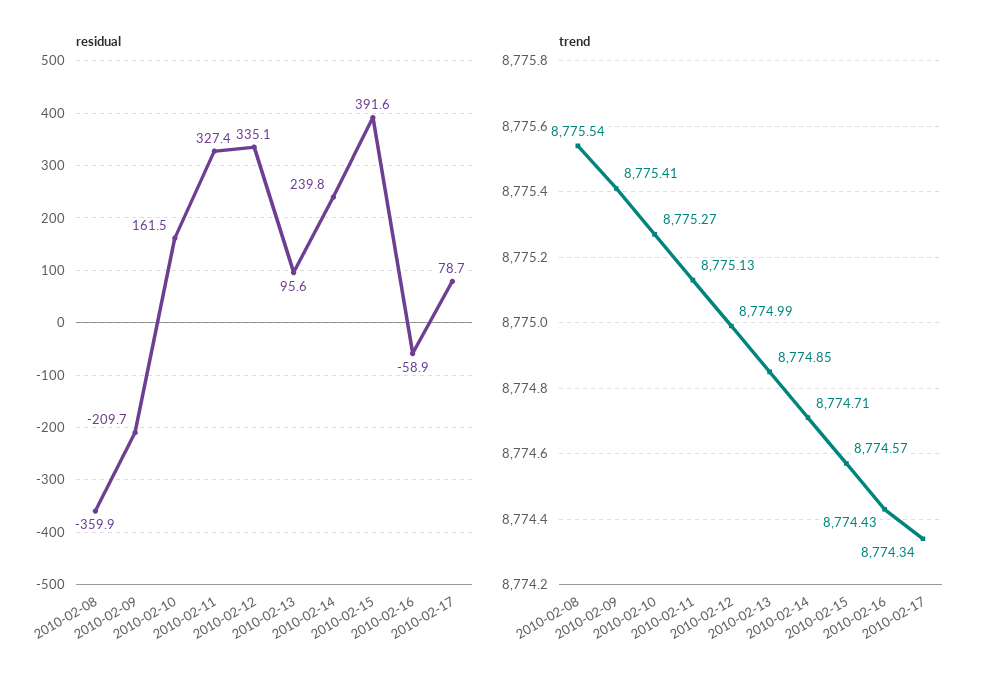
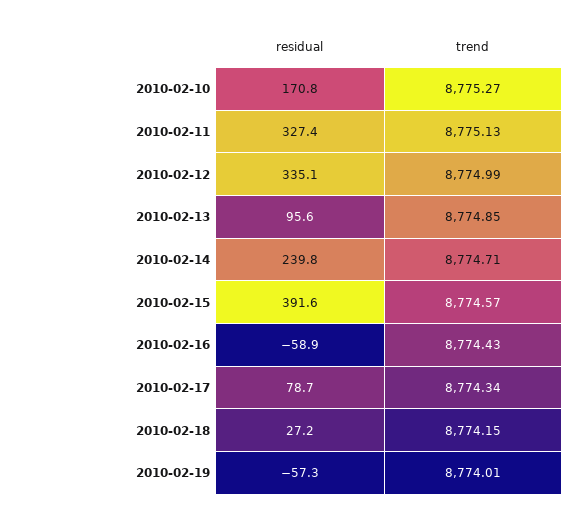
residual, 2010-02-08: -359.9 -> none
residual, 2010-02-09: -209.7 -> none
residual, 2010-02-10: 161.5 -> 170.8
trend, 2010-02-08: 8775.54 -> none
trend, 2010-02-09: 8775.41 -> none
residual, 2010-02-18: none -> 27.2
trend, 2010-02-18: none -> 8774.15
residual, 2010-02-19: none -> -57.3
trend, 2010-02-19: none -> 8774.01

